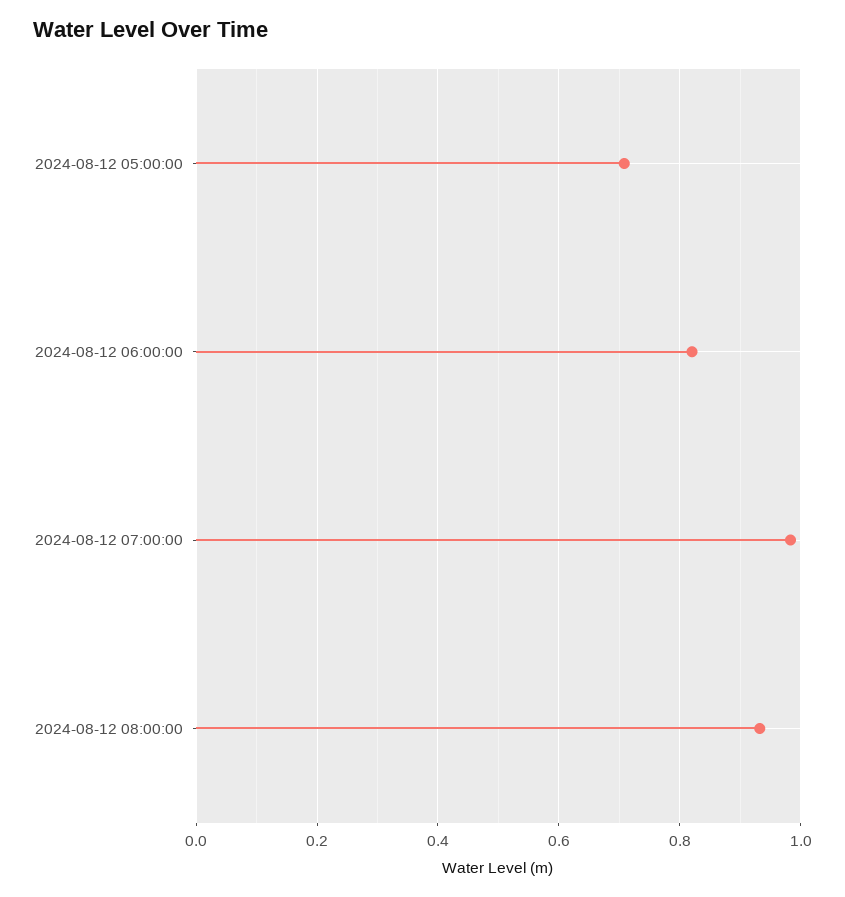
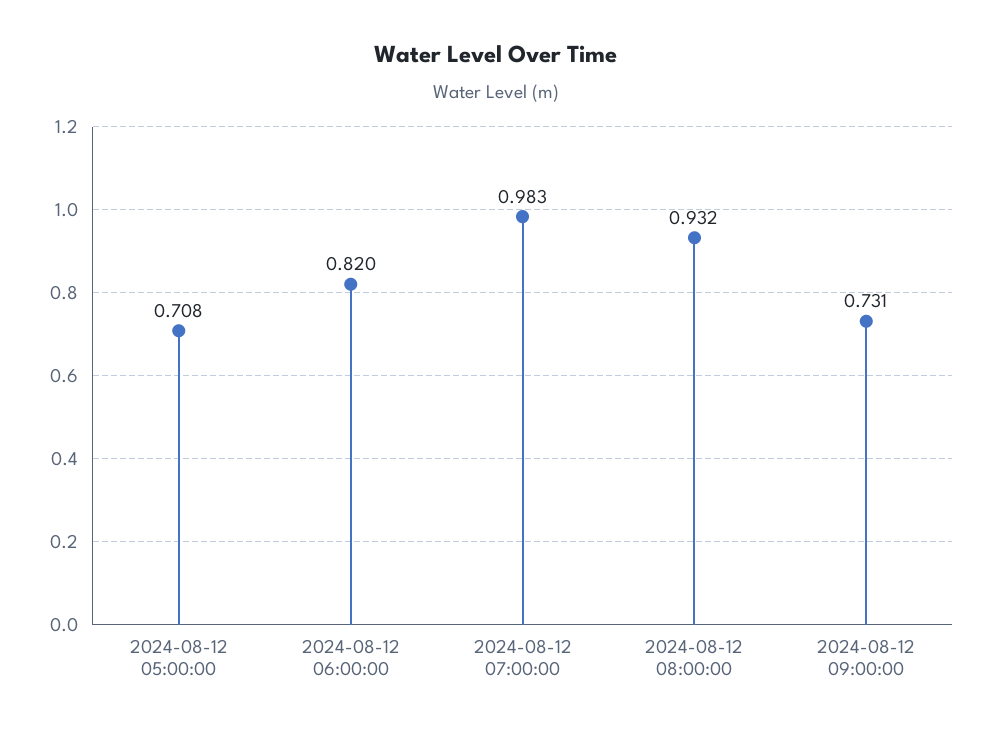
2024-08-12 09:00:00: none -> 0.731

